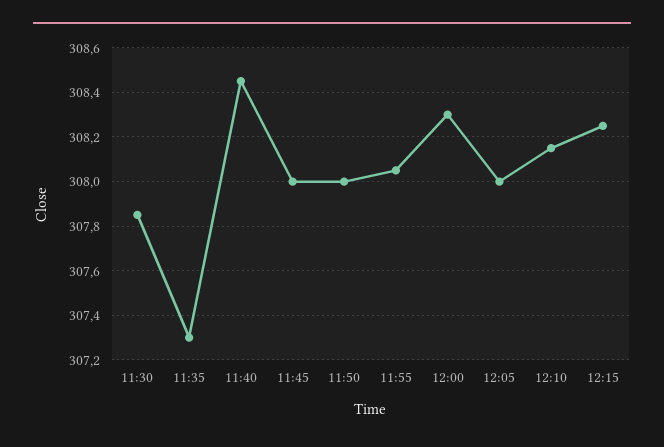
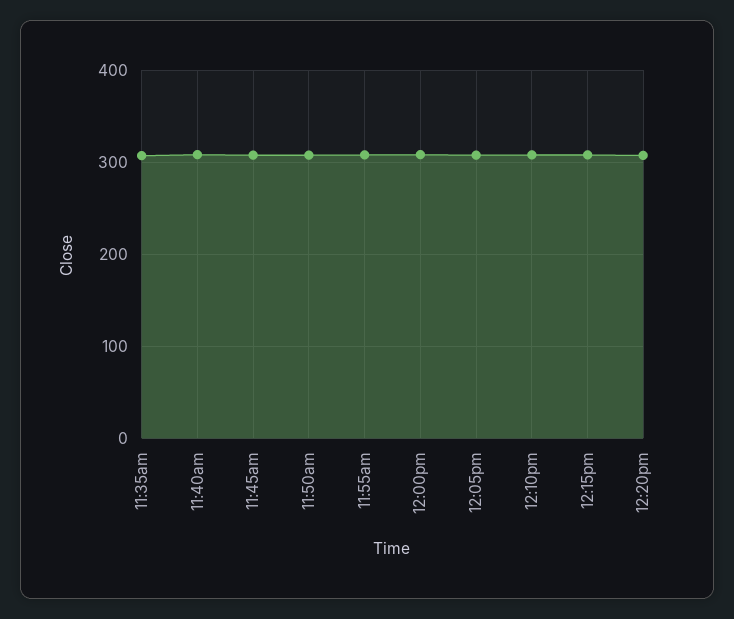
11:30: 307.85 -> none
12:20pm: none -> 310

